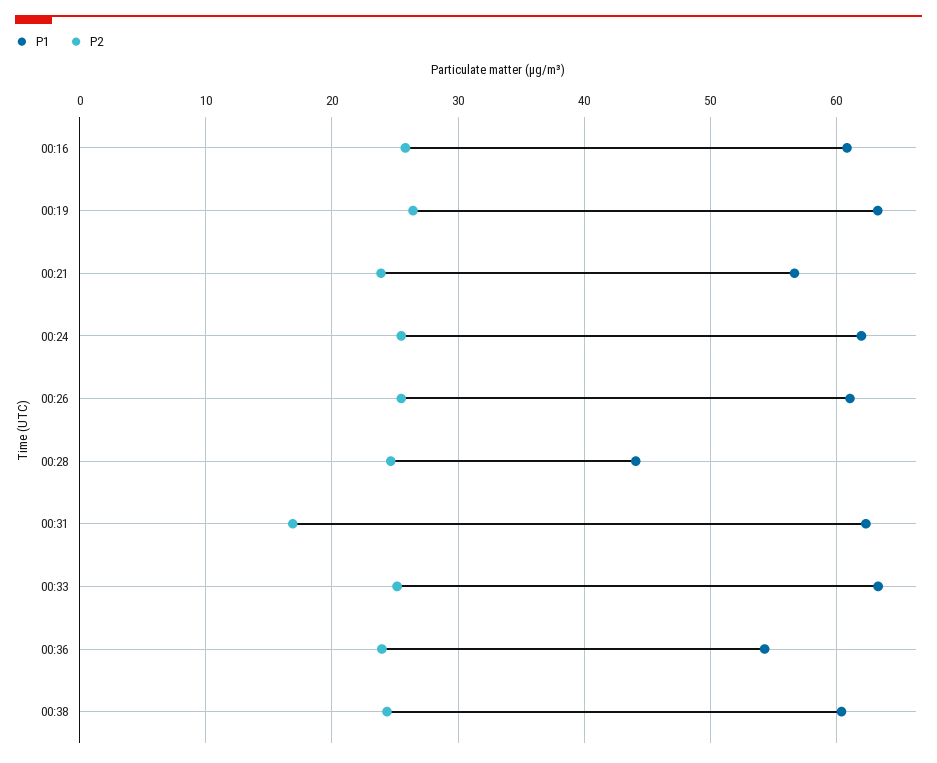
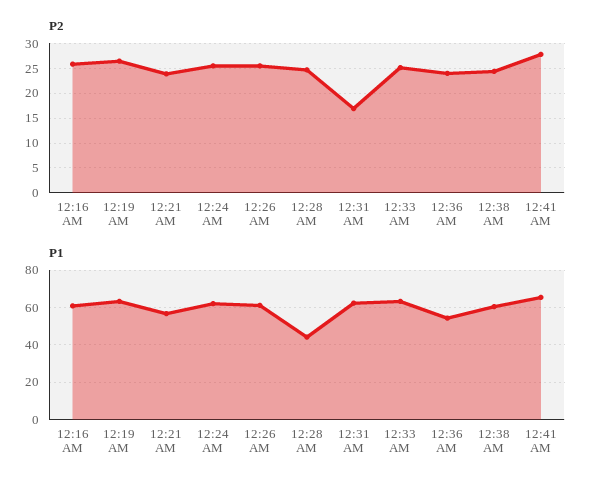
P2, 12:41 AM: none -> 27.5
P1, 12:41 AM: none -> 65

